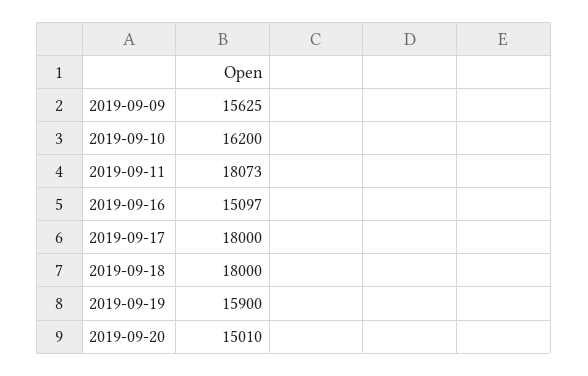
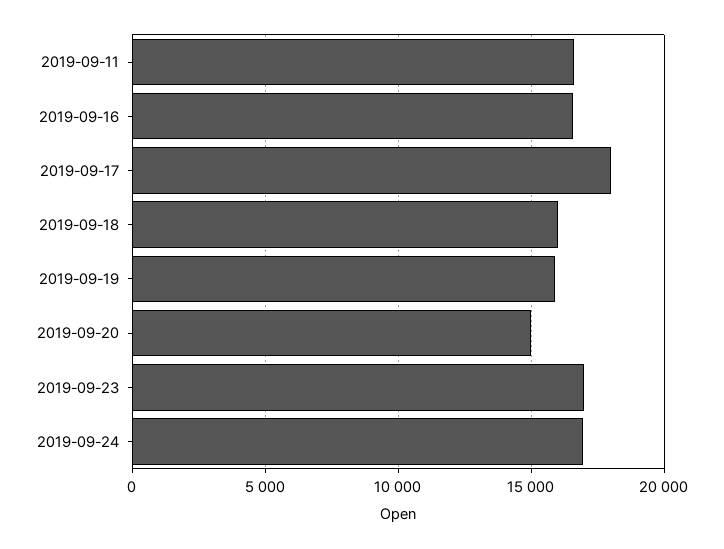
2019-09-09: 15625 -> none
2019-09-10: 16200 -> none
2019-09-11: 18073 -> 16500
2019-09-16: 15097 -> 16500
2019-09-18: 18000 -> 16000
2019-09-23: none -> 17000
2019-09-24: none -> 17000

